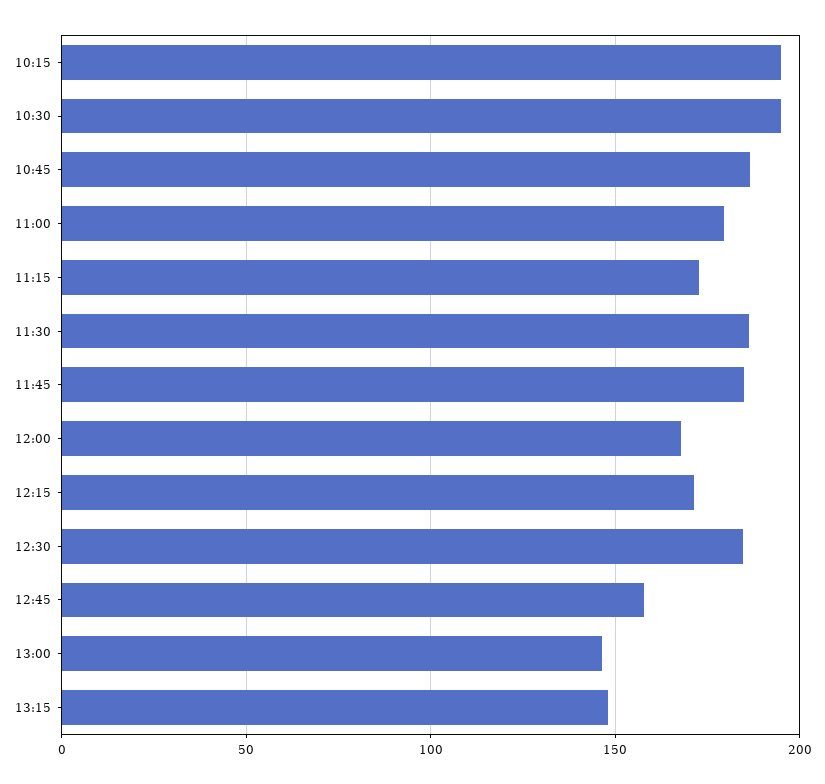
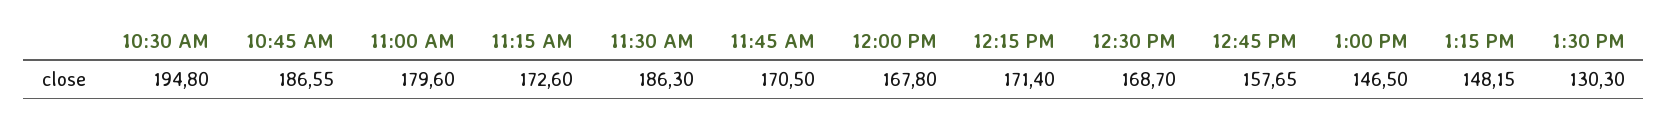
10:15: 195 -> none
11:45: 185 -> 170.5
12:30: 185 -> 168.7
1:30 PM: none -> 130.3

